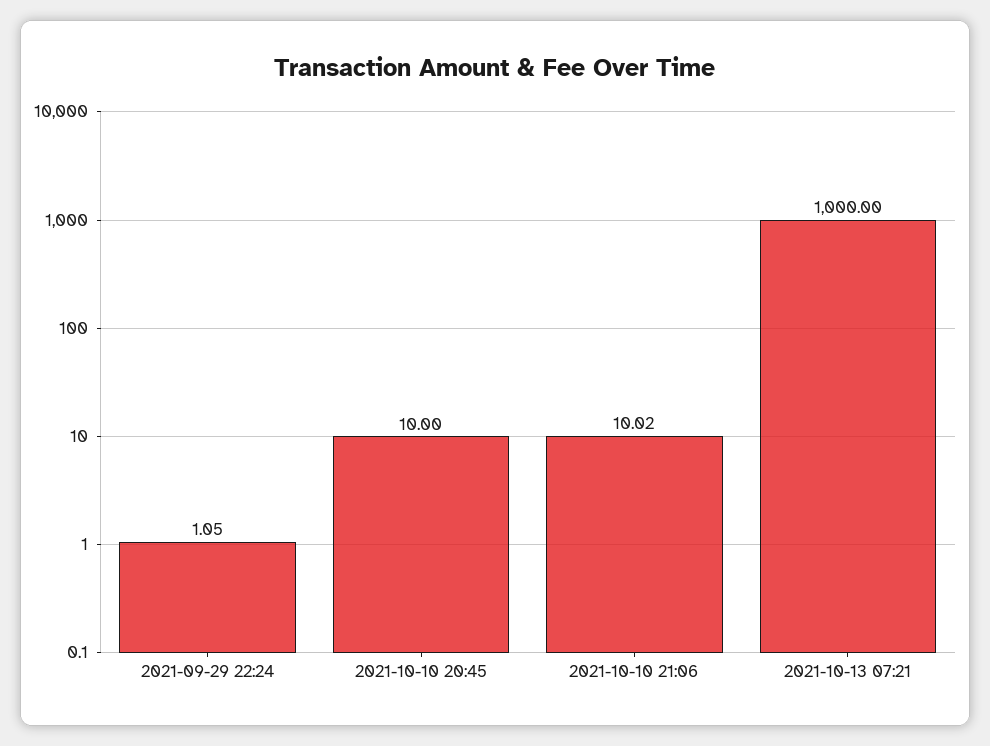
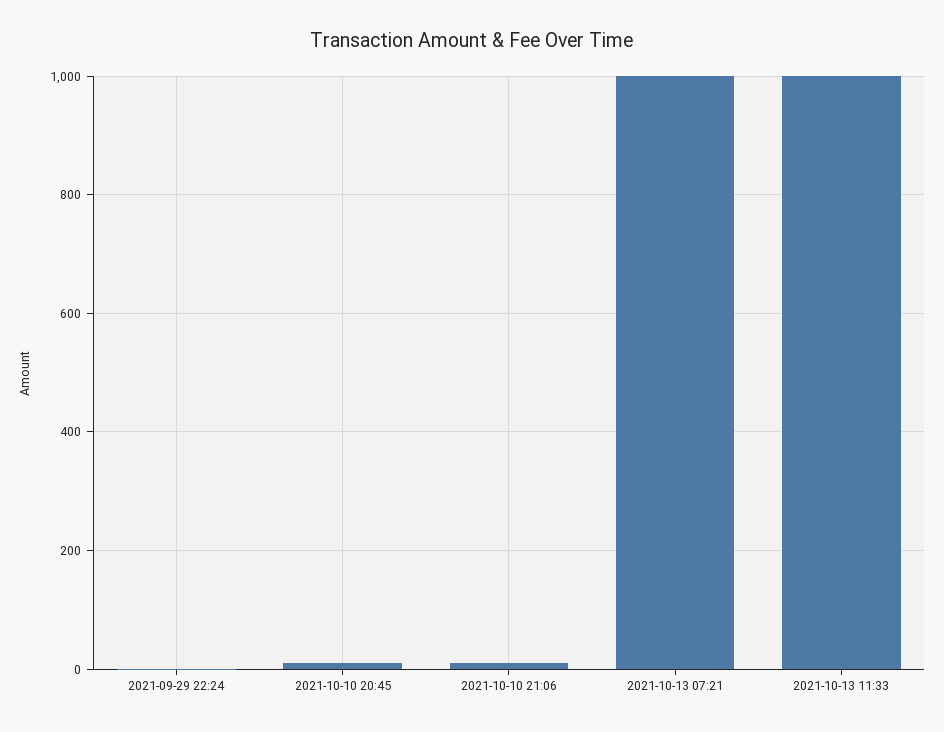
2021-10-13 11:33: none -> 1000

